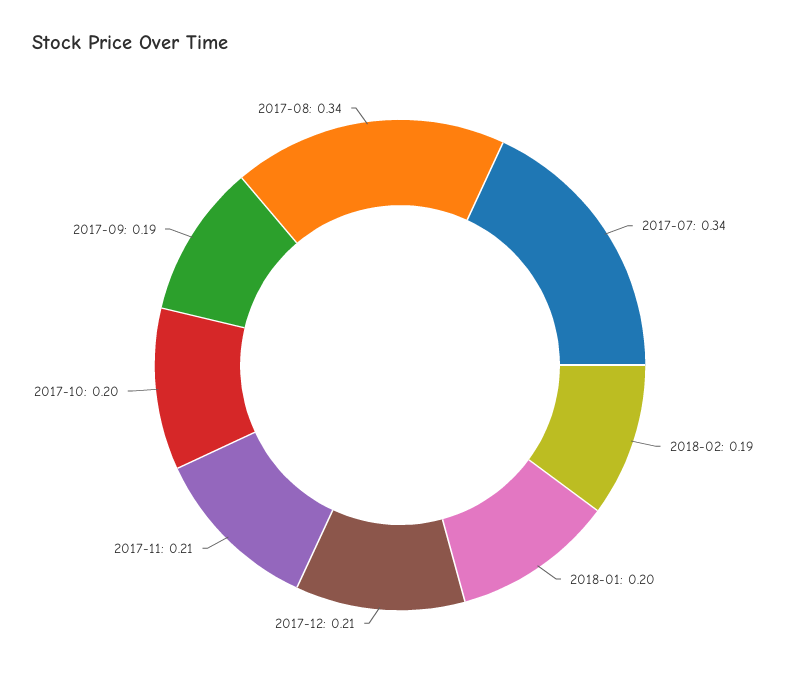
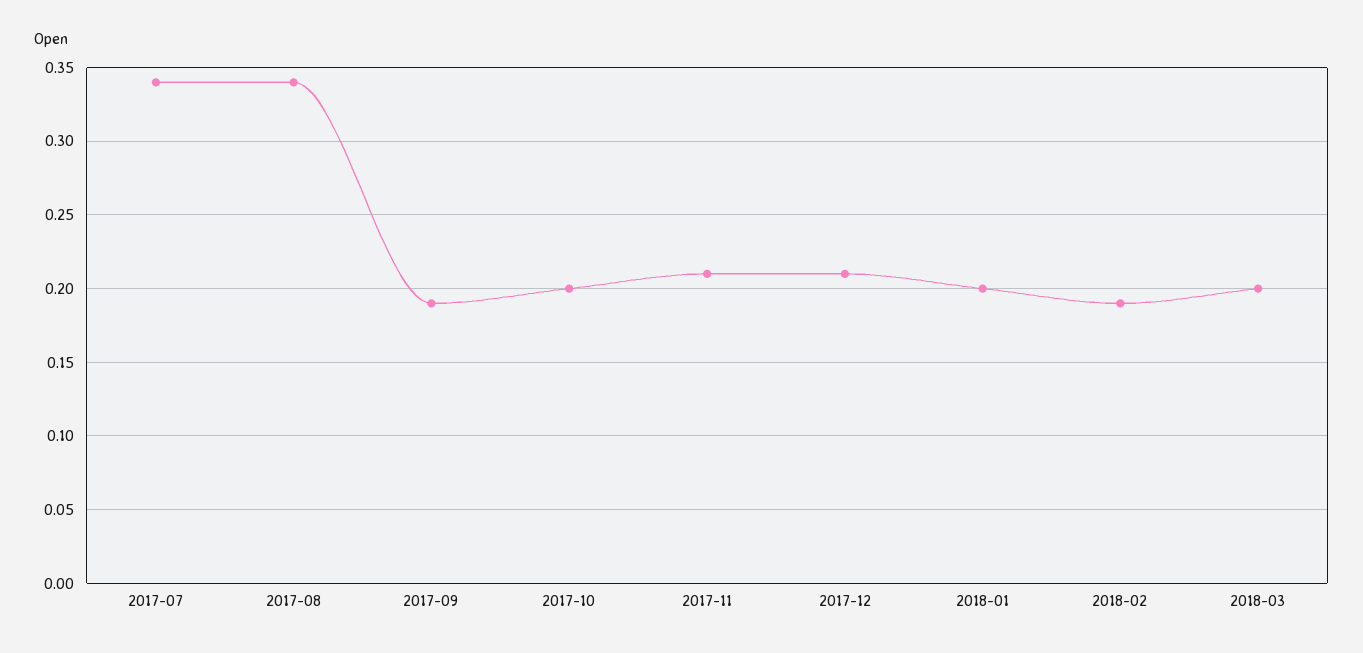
2018-03: none -> 0.2

